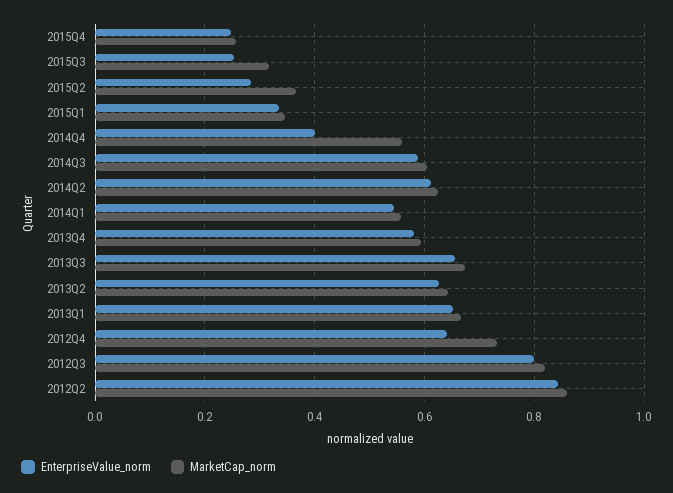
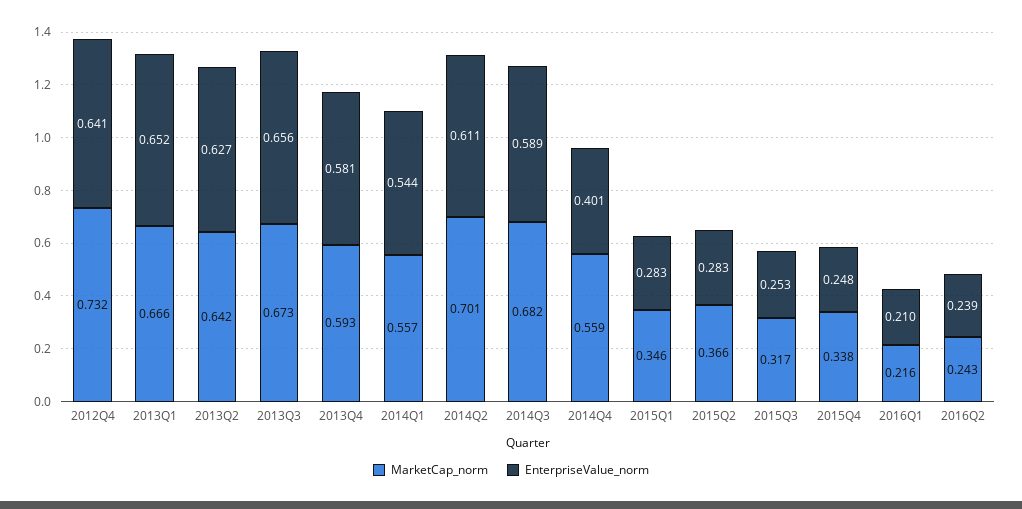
MarketCap_norm, 2015Q4: 0.26 -> 0.338
EnterpriseValue_norm, 2015Q1: 0.34 -> 0.283
MarketCap_norm, 2014Q3: 0.6 -> 0.682
MarketCap_norm, 2014Q2: 0.62 -> 0.701
EnterpriseValue_norm, 2012Q3: 0.8 -> none
MarketCap_norm, 2012Q3: 0.82 -> none
EnterpriseValue_norm, 2012Q2: 0.84 -> none
MarketCap_norm, 2012Q2: 0.86 -> none
MarketCap_norm, 2016Q1: none -> 0.216
EnterpriseValue_norm, 2016Q1: none -> 0.21
MarketCap_norm, 2016Q2: none -> 0.243
EnterpriseValue_norm, 2016Q2: none -> 0.239

